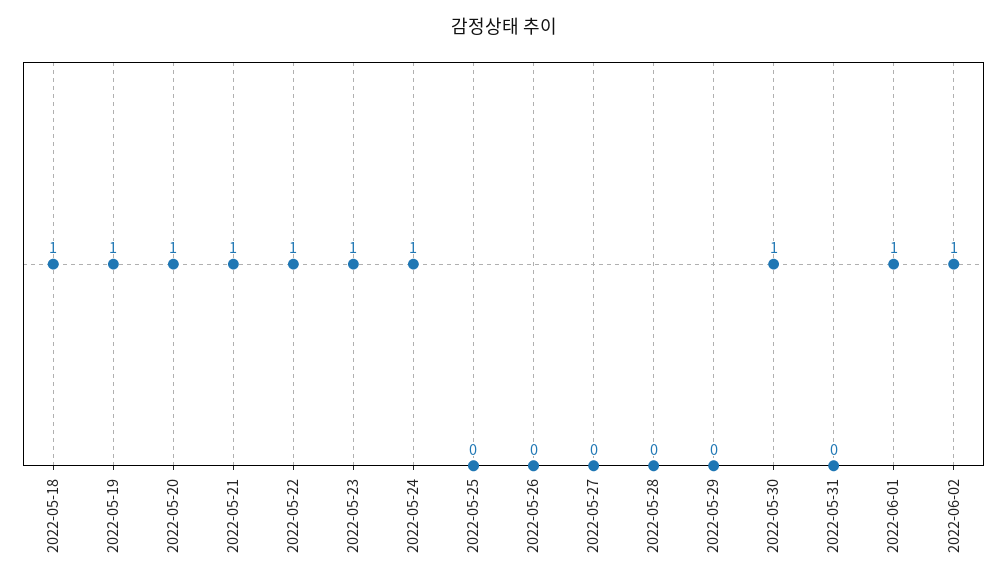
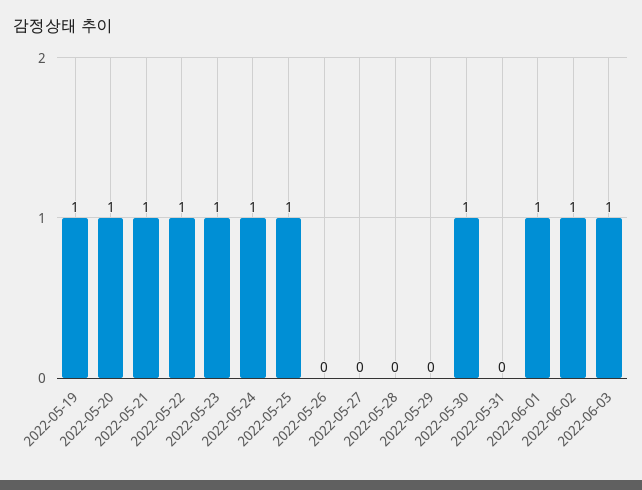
2022-05-18: 1 -> none
2022-05-25: 0 -> 1
2022-06-03: none -> 1

